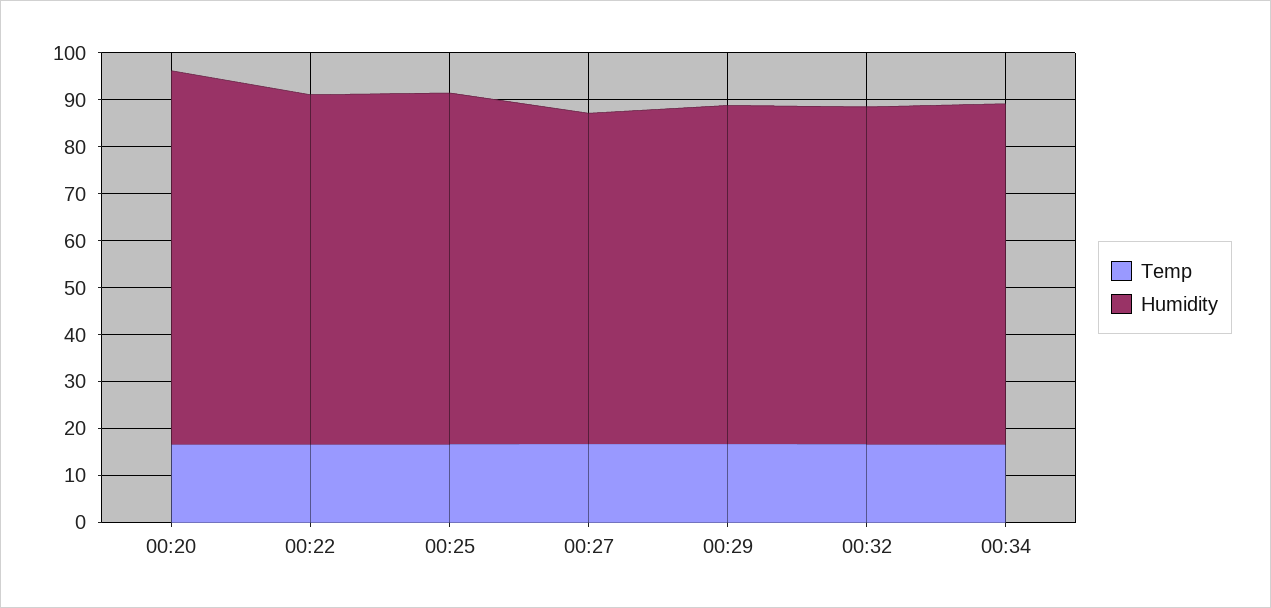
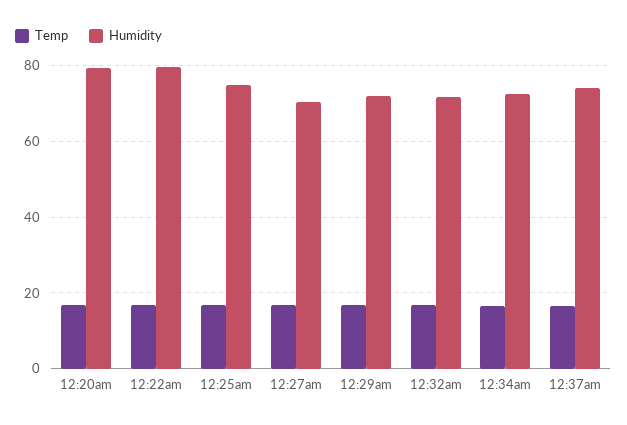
Humidity, 00:22: 74 -> 80
Temp, 12:37am: none -> 16
Humidity, 12:37am: none -> 74

